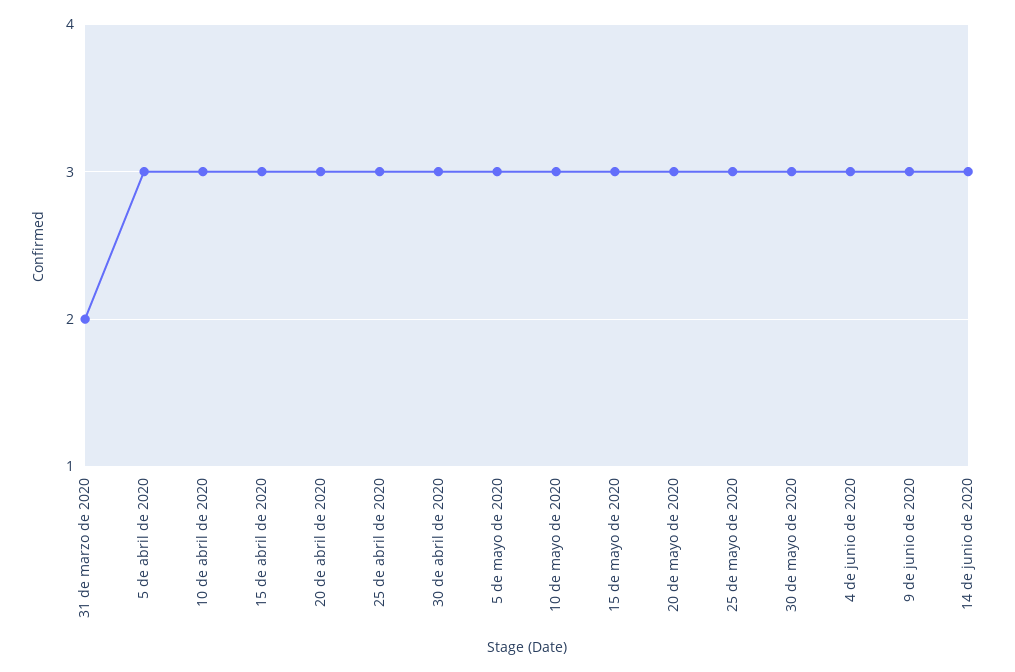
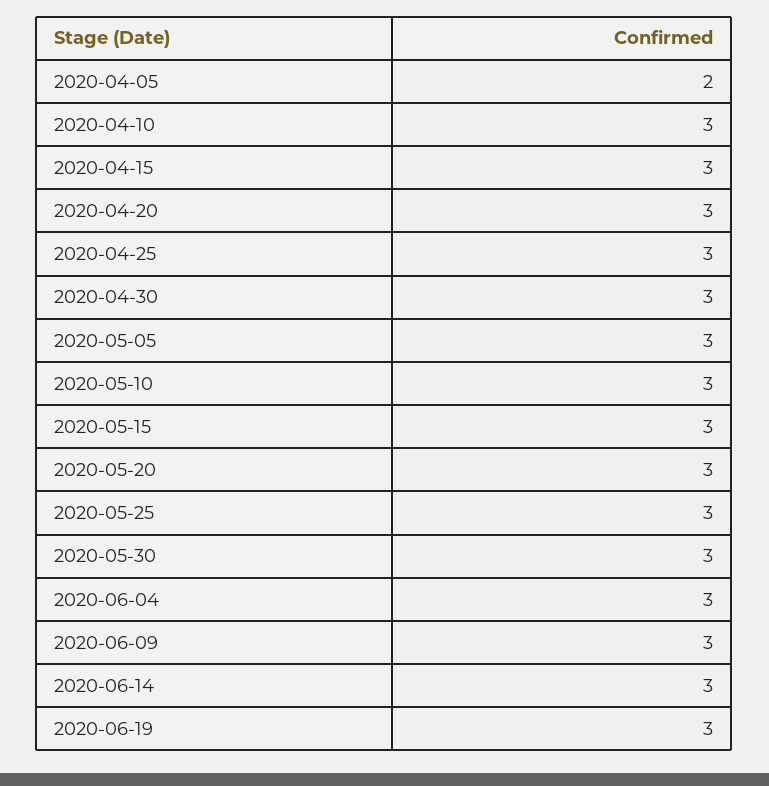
31 de marzo de 2020: 2 -> none
5 de abril de 2020: 3 -> 2
2020-06-19: none -> 3

